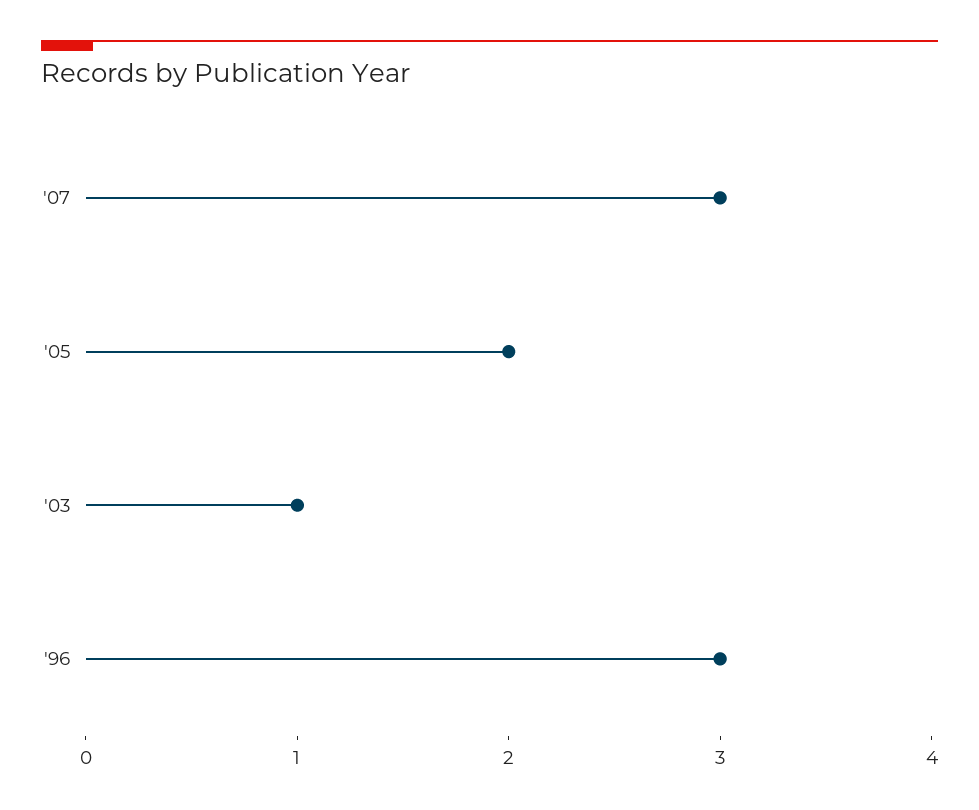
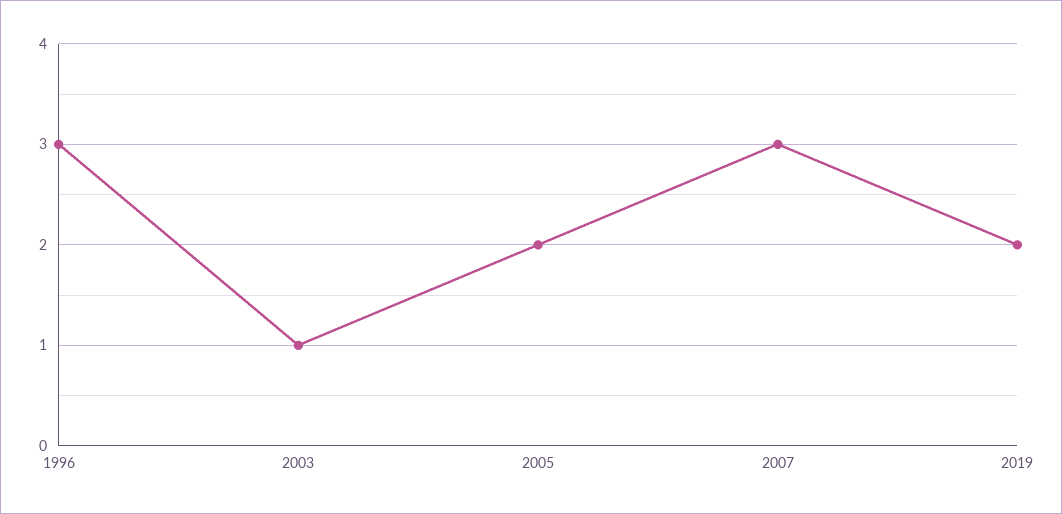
2019: none -> 2

